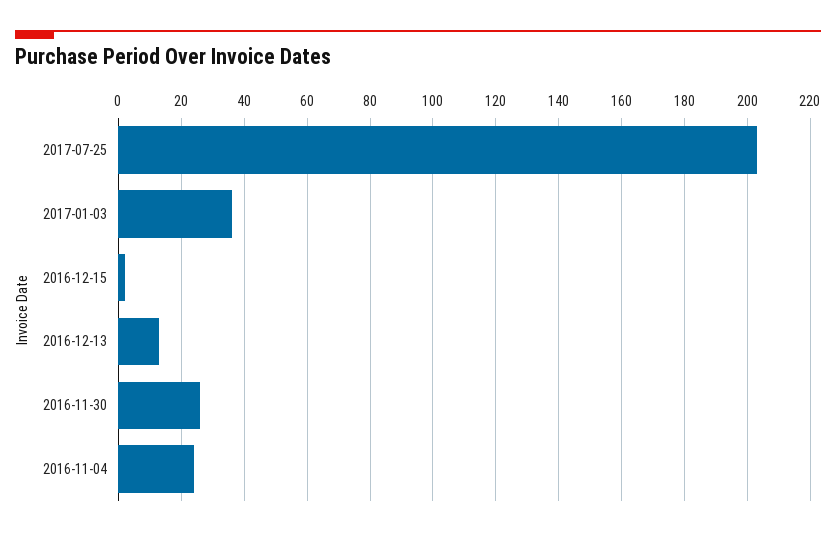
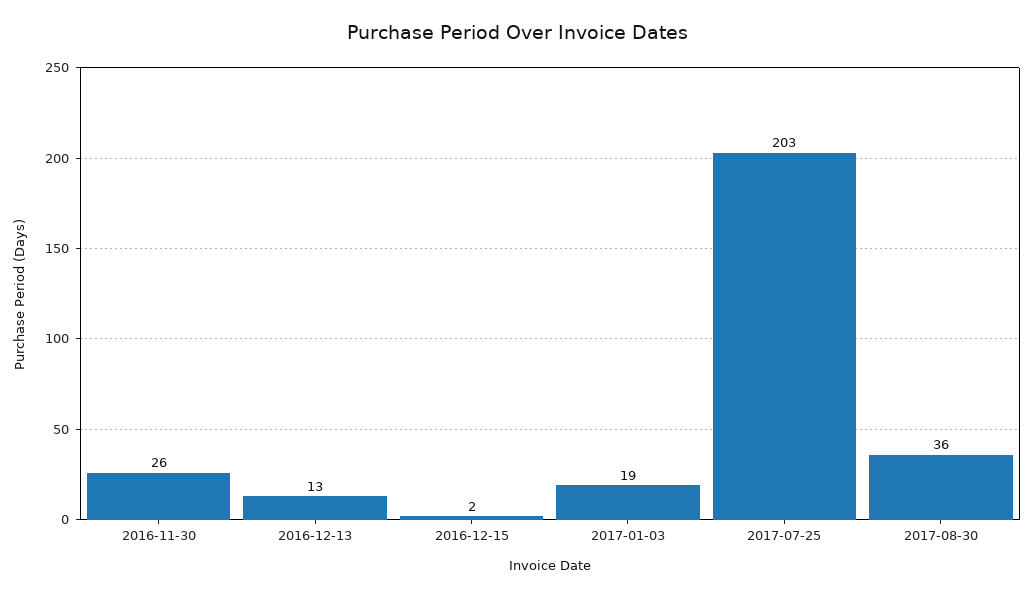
2017-01-03: 35 -> 19
2016-11-04: 25 -> none
2017-08-30: none -> 36

